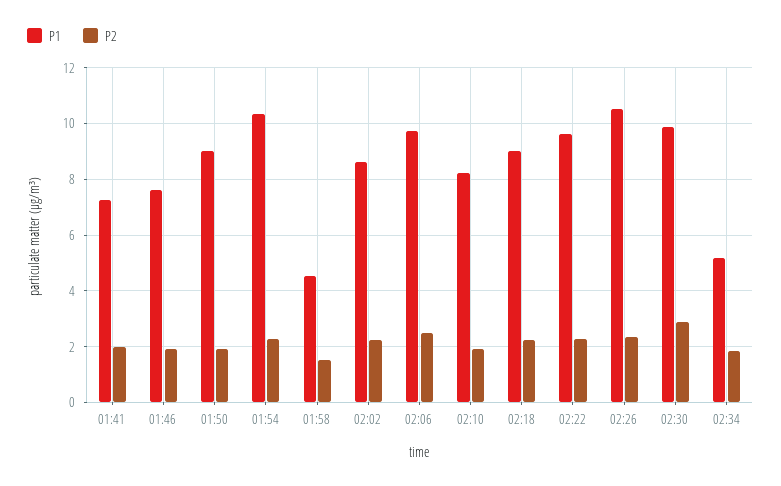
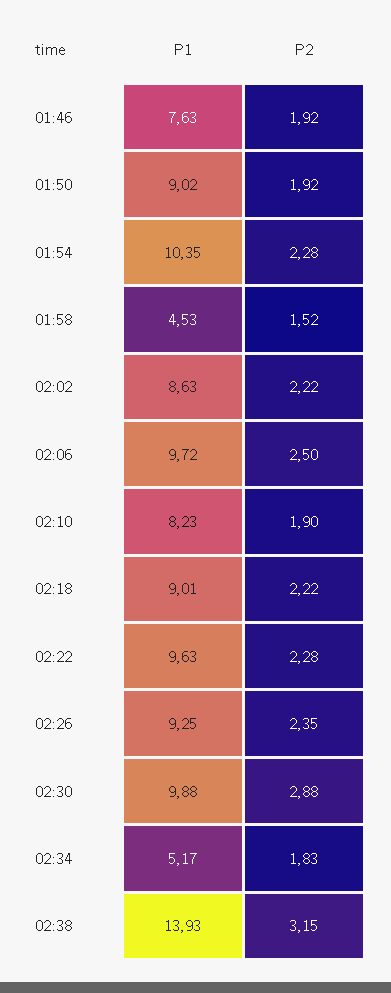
P1, 01:41: 7.25 -> none
P2, 01:41: 2 -> none
P1, 02:26: 10.5 -> 9.25
P1, 02:38: none -> 13.93
P2, 02:38: none -> 3.15

